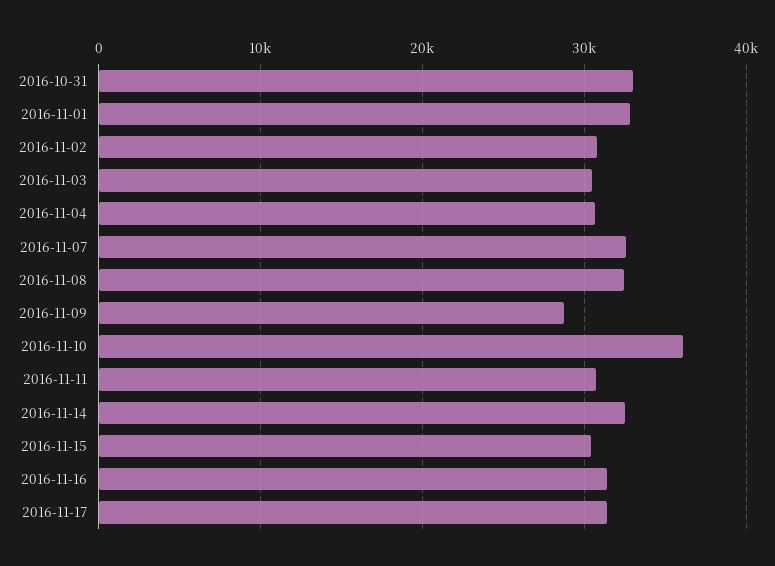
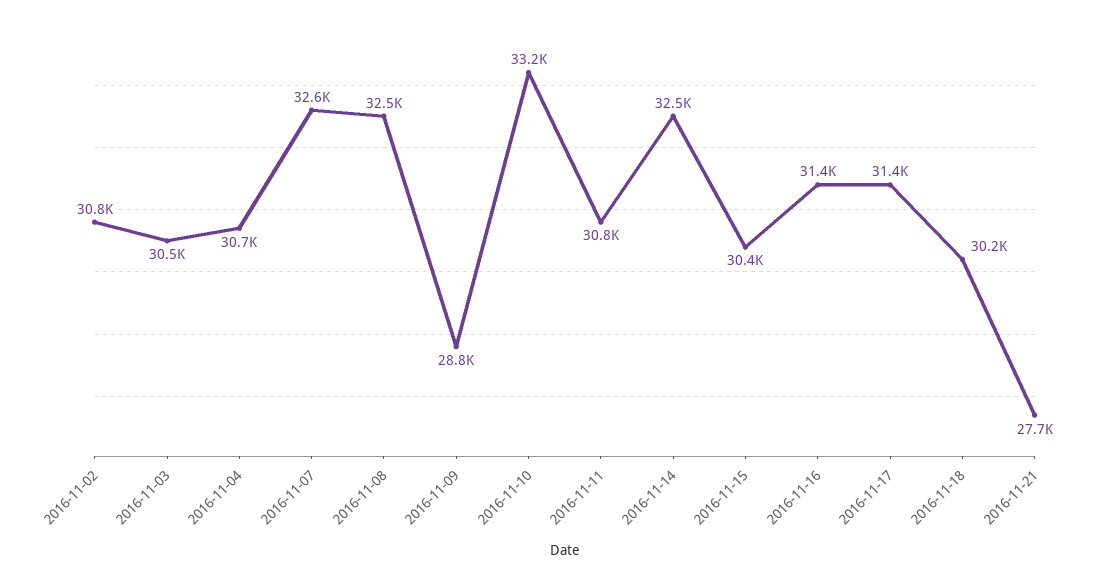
2016-10-31: 33000 -> none
2016-11-01: 33000 -> none
2016-11-10: 36000 -> 33200
2016-11-18: none -> 30200
2016-11-21: none -> 27700

